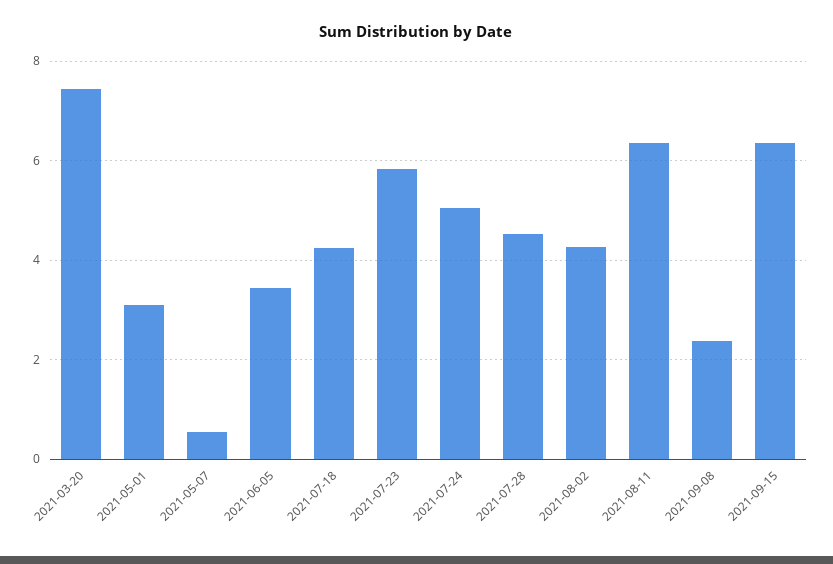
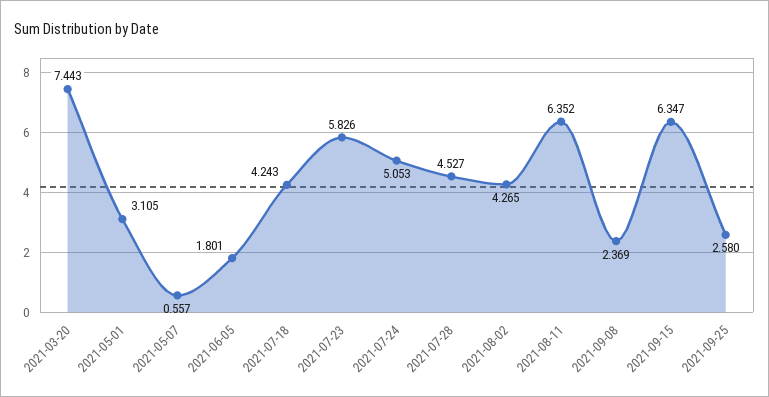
2021-06-05: 3.4 -> 1.801
2021-09-25: none -> 2.58

